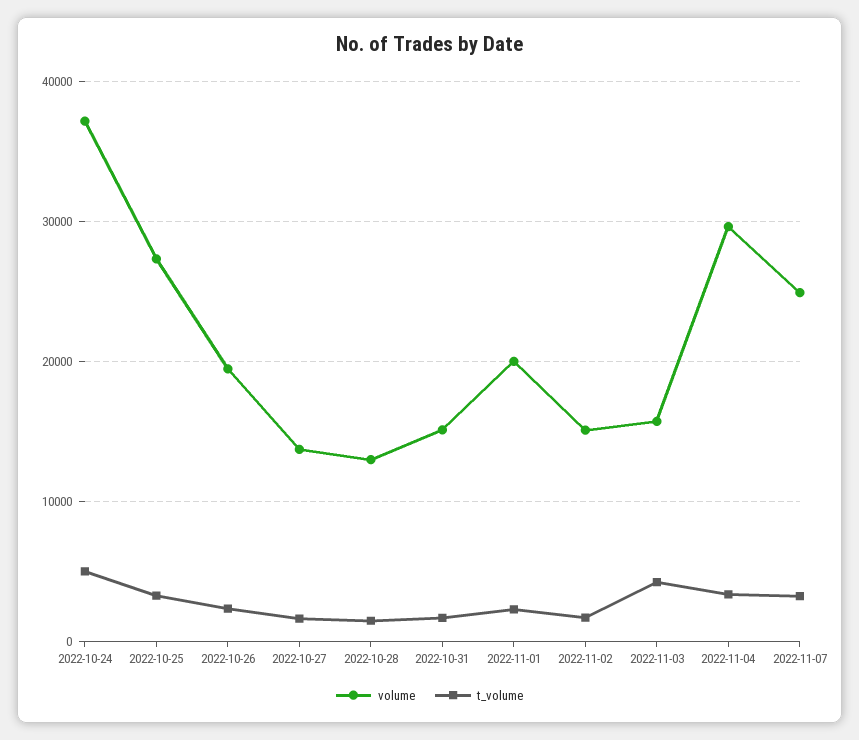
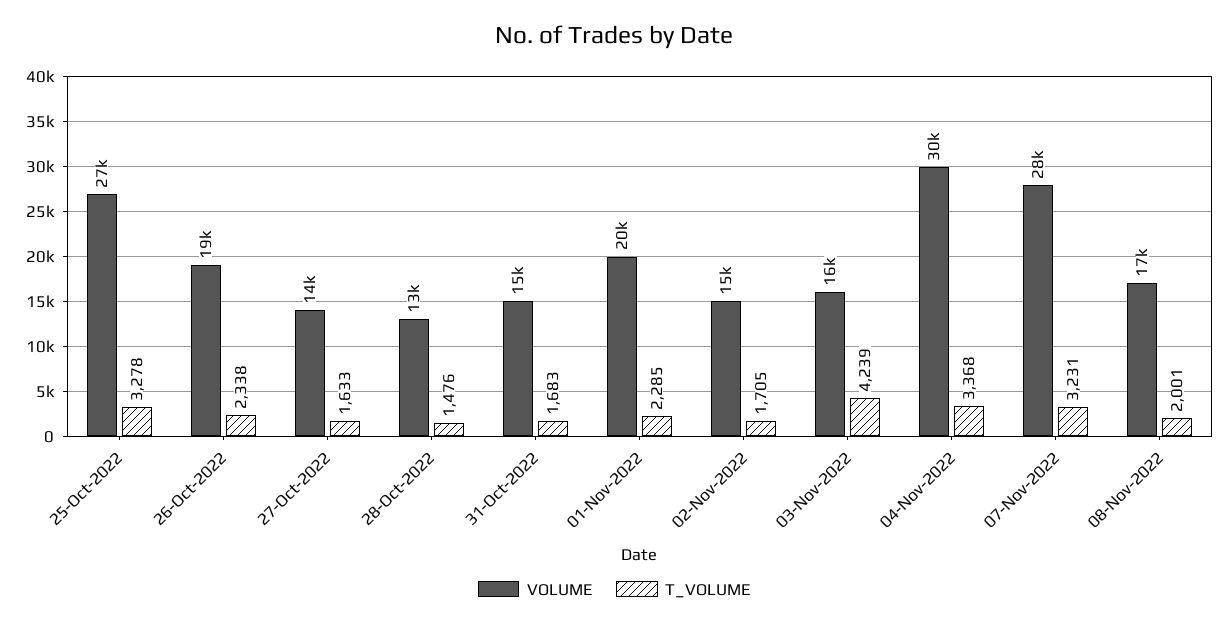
volume, 2022-10-24: 37000 -> none
t_volume, 2022-10-24: 5000 -> none
volume, 2022-11-07: 25000 -> 28000
volume, 08-Nov-2022: none -> 17000
t_volume, 08-Nov-2022: none -> 2001

